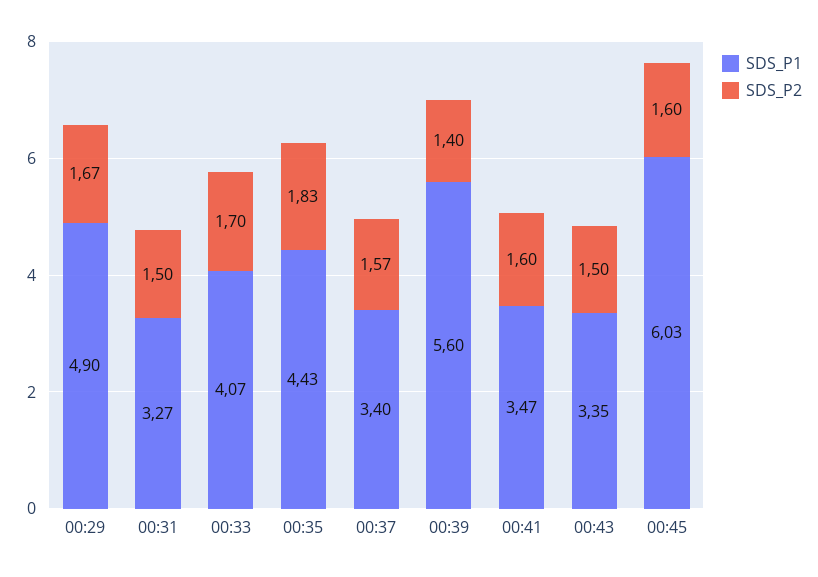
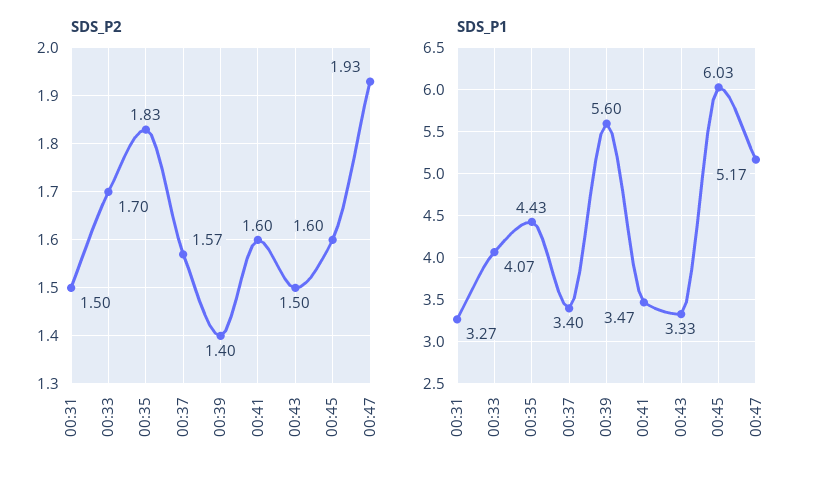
SDS_P1, 00:29: 4.9 -> none
SDS_P2, 00:29: 1.67 -> none
SDS_P1, 00:43: 3.35 -> 3.33
SDS_P2, 00:47: none -> 1.93
SDS_P1, 00:47: none -> 5.17

